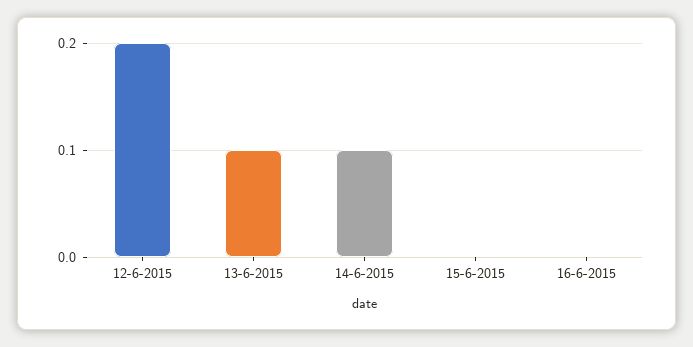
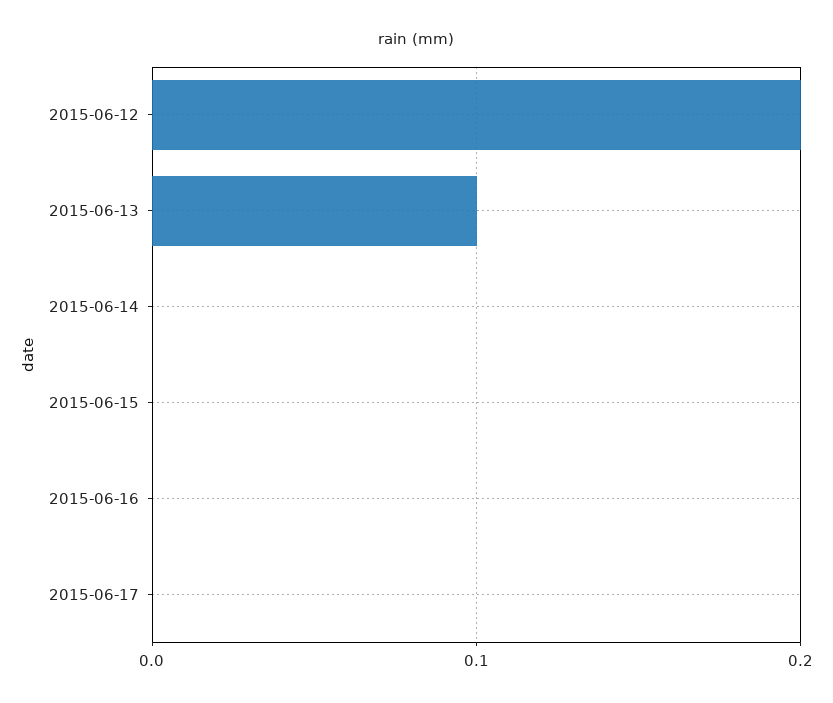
14-6-2015: 0.1 -> 0
2015-06-17: none -> 0

